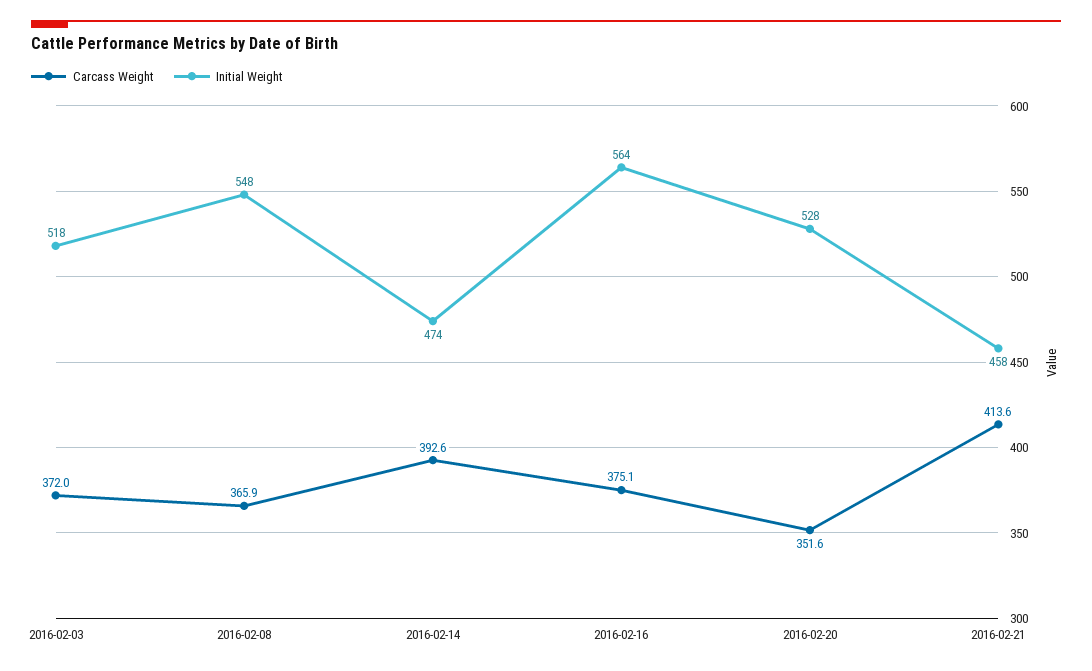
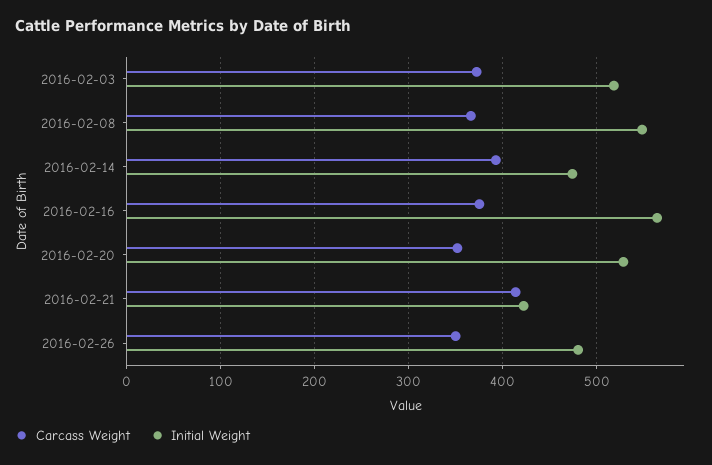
Initial Weight, 2016-02-21: 458 -> 420
Carcass Weight, 2016-02-26: none -> 350
Initial Weight, 2016-02-26: none -> 480

